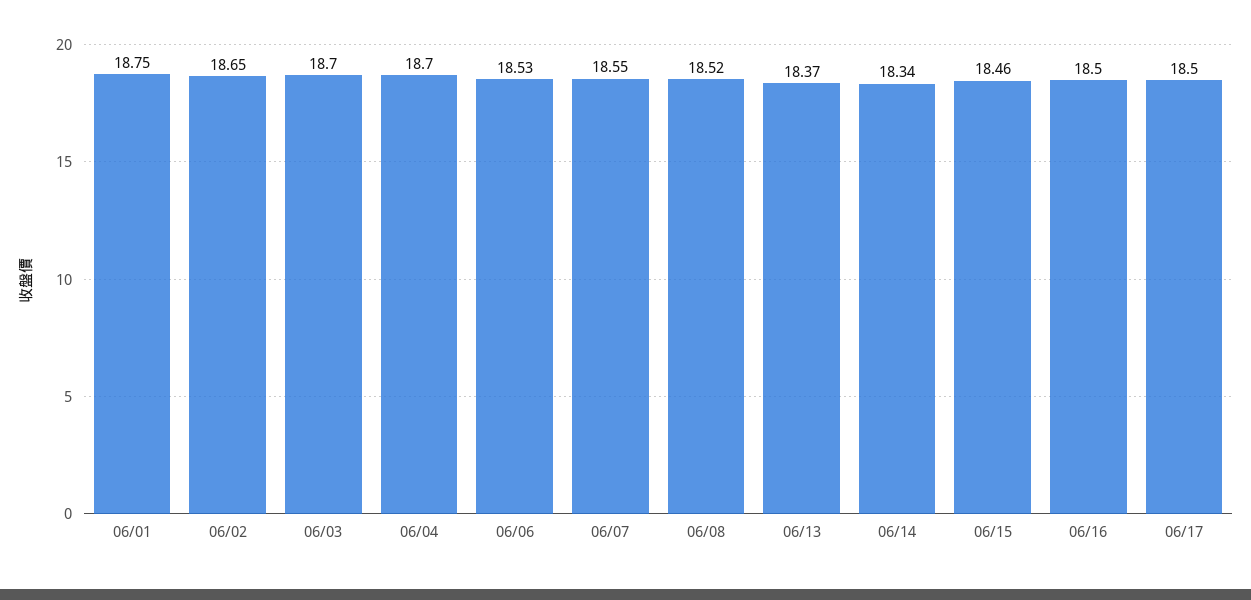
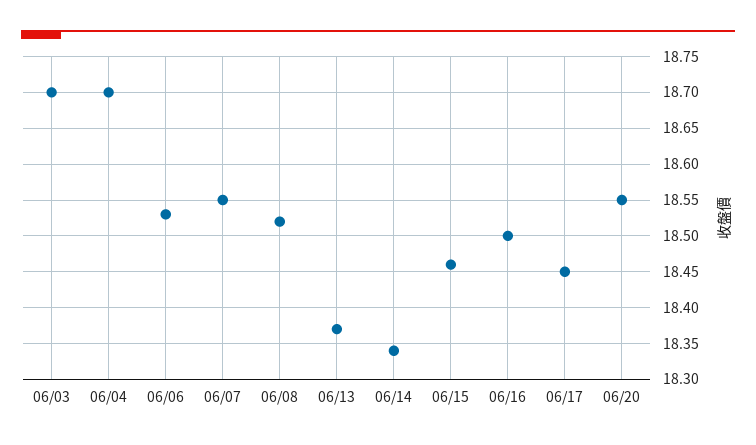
06/01: 18.75 -> none
06/02: 18.65 -> none
06/17: 18.5 -> 18.45
06/20: none -> 18.55

